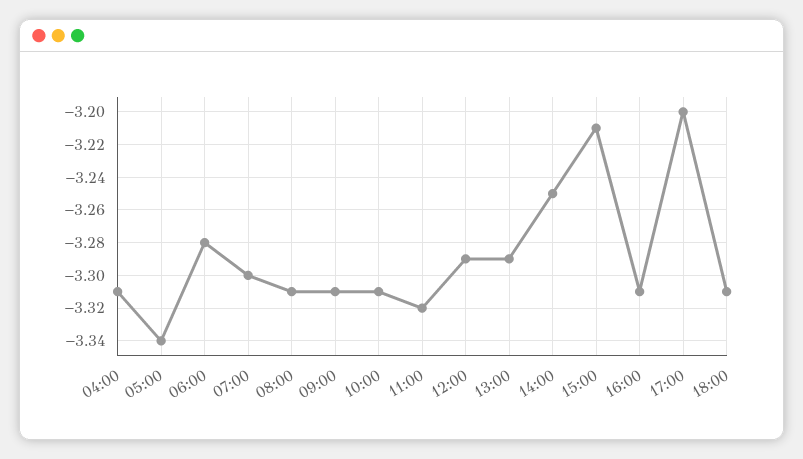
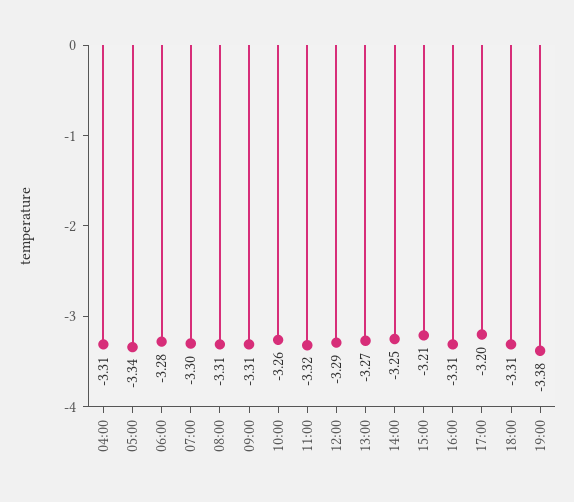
10:00: -3.31 -> -3.26
13:00: -3.29 -> -3.27
19:00: none -> -3.38

